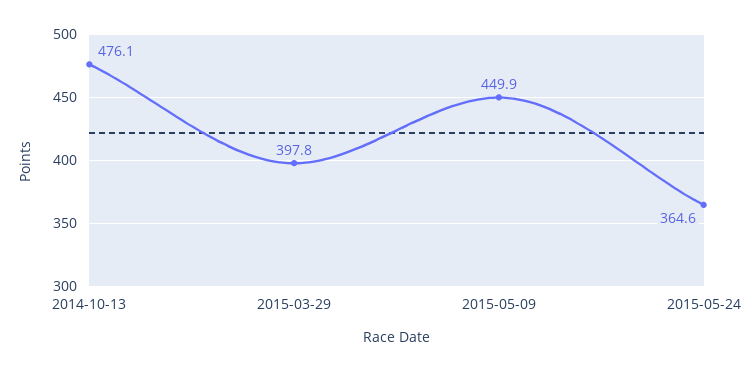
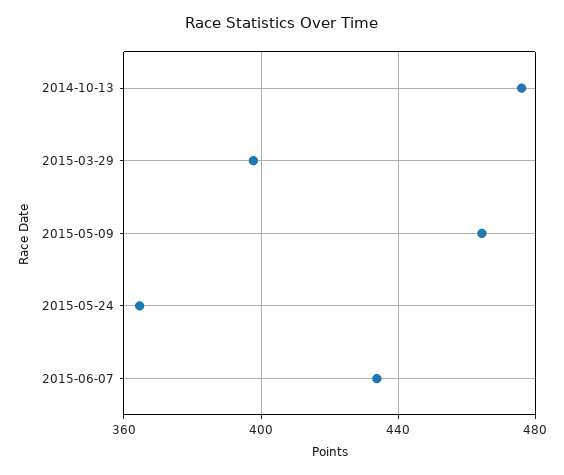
2015-05-09: 449.9 -> 465
2015-06-07: none -> 435

